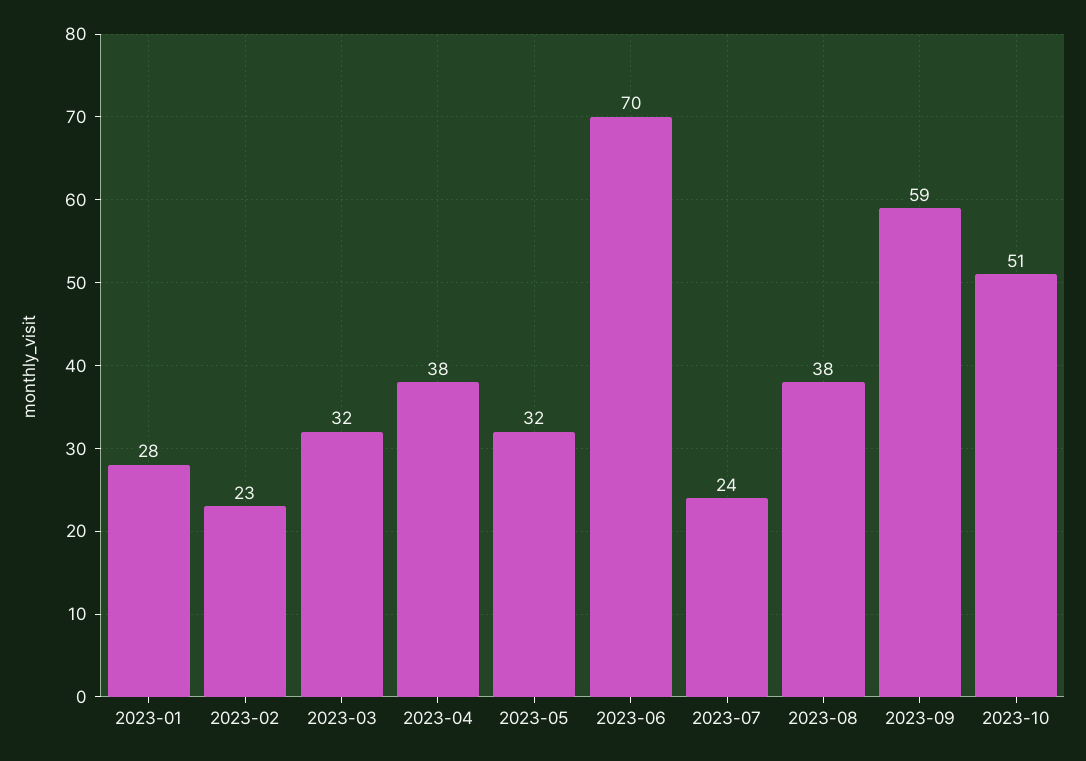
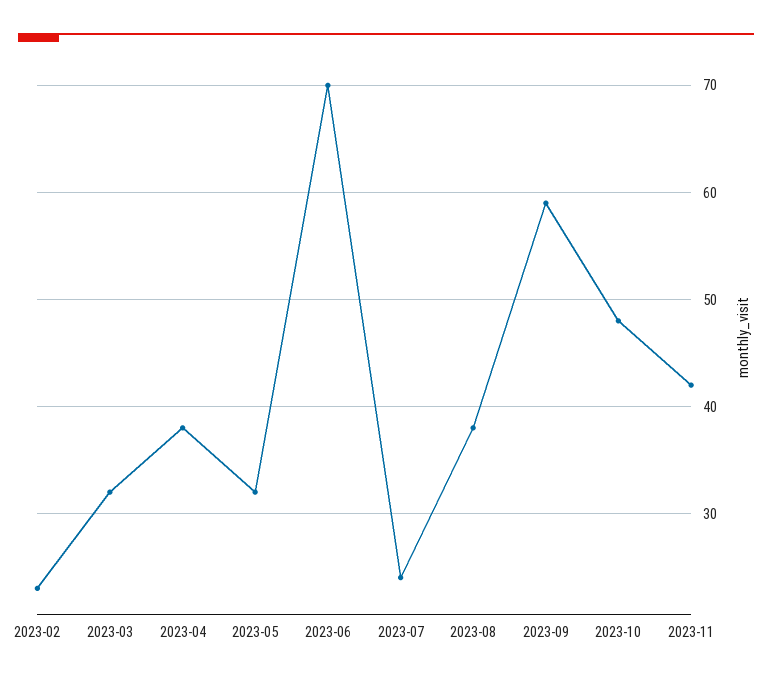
2023-01: 28 -> none
2023-10: 51 -> 48
2023-11: none -> 42

